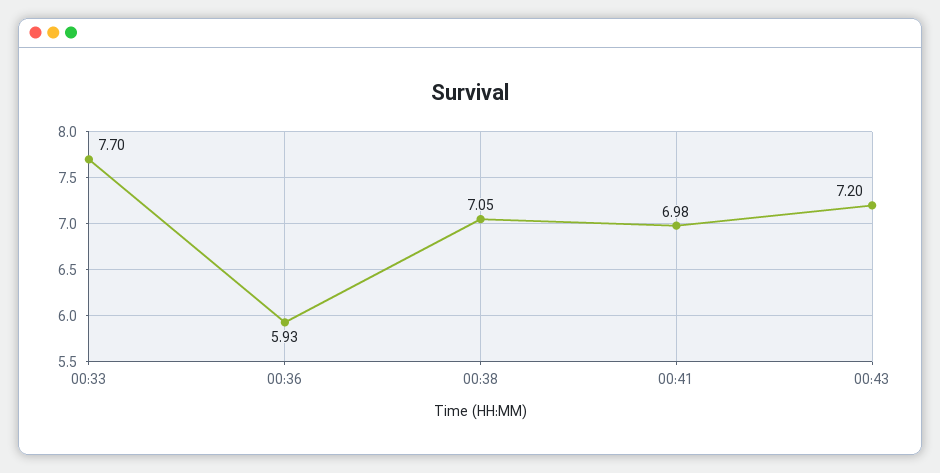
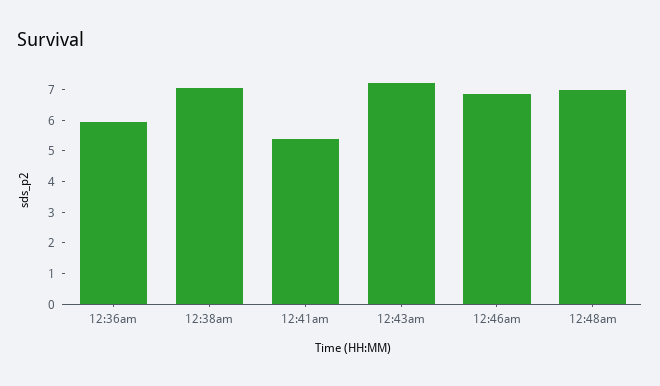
00:33: 7.7 -> none
00:41: 6.98 -> 5.5
12:46am: none -> 7
12:48am: none -> 7

